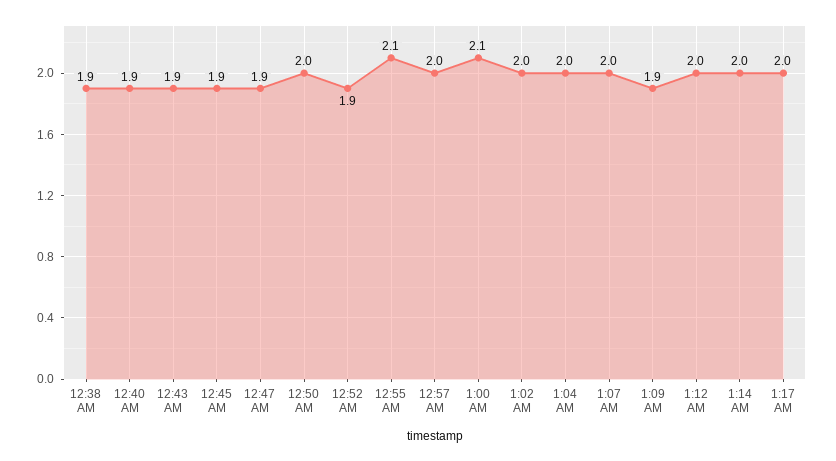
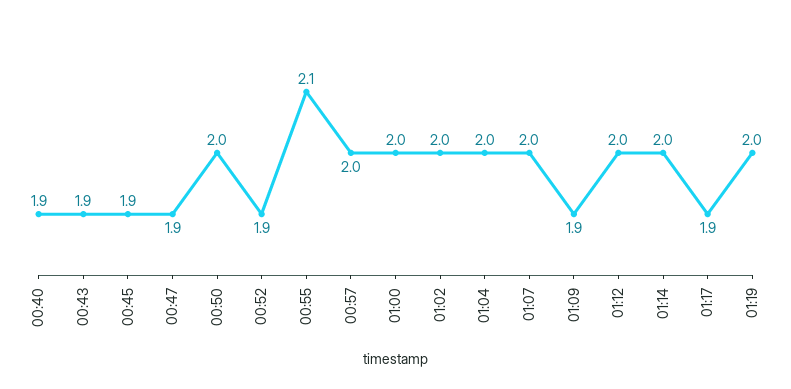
12:38 AM: 1.9 -> none
1:00 AM: 2.1 -> 2
1:17 AM: 2 -> 1.9
01:19: none -> 2

